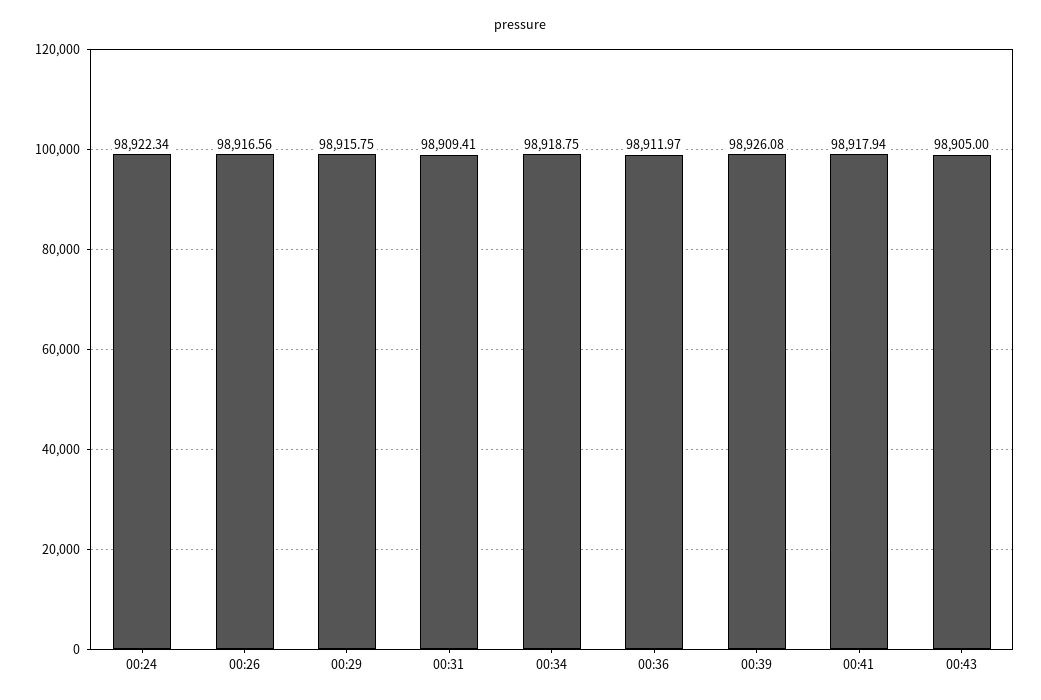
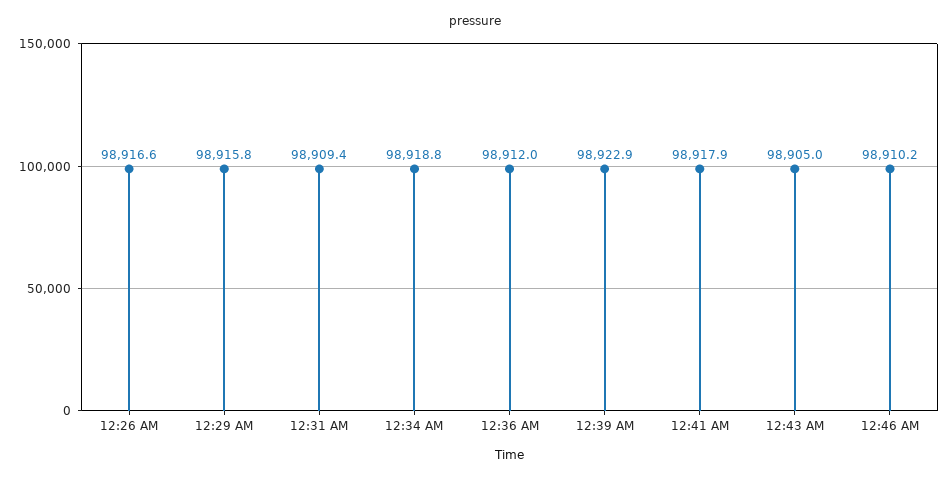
00:24: 98922.34 -> none
00:39: 98926.08 -> 98922.9
12:46 AM: none -> 98910.2

